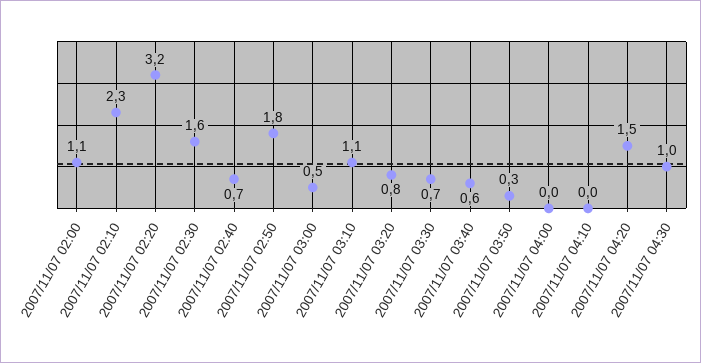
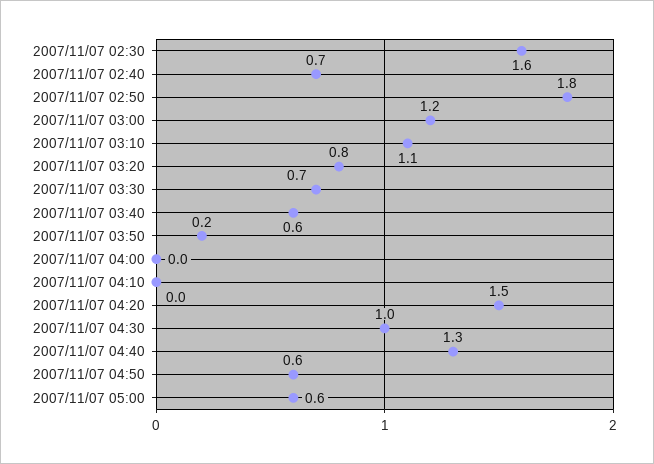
2007/11/07 02:00: 1.1 -> none
2007/11/07 02:10: 2.3 -> none
2007/11/07 02:20: 3.2 -> none
2007/11/07 03:00: 0.5 -> 1.2
2007/11/07 03:50: 0.3 -> 0.2
2007/11/07 04:40: none -> 1.3
2007/11/07 04:50: none -> 0.6
2007/11/07 05:00: none -> 0.6

